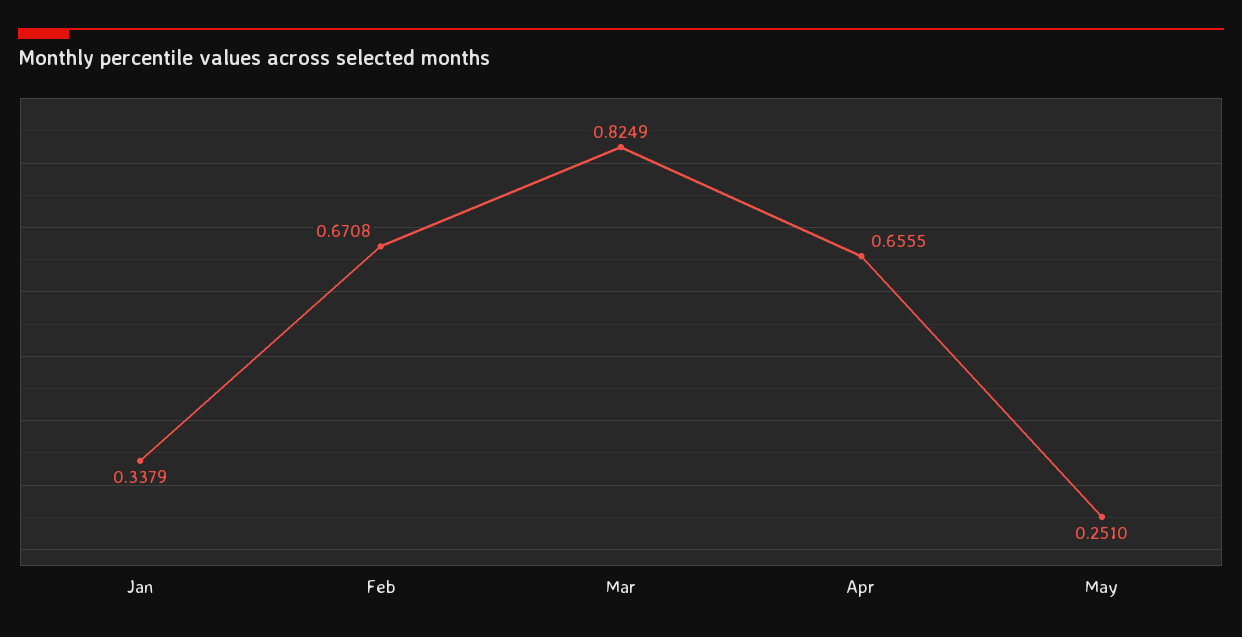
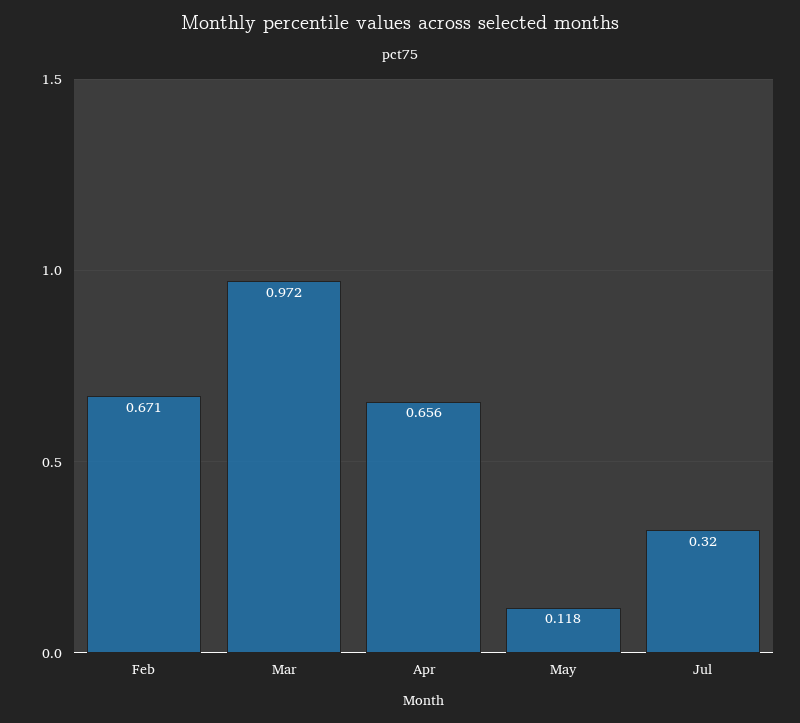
Jan: 0.3379 -> none
Mar: 0.8249 -> 0.972
May: 0.251 -> 0.118
Jul: none -> 0.32

